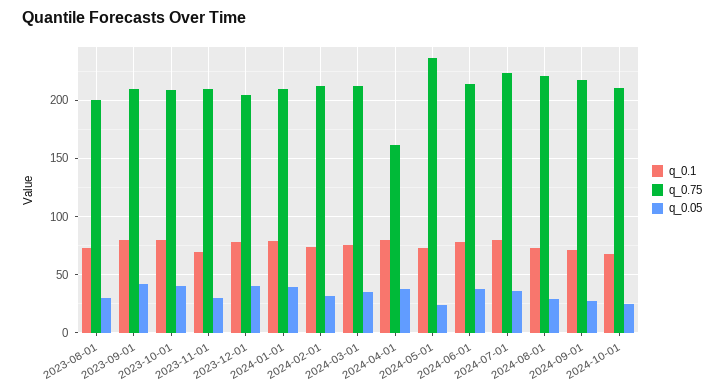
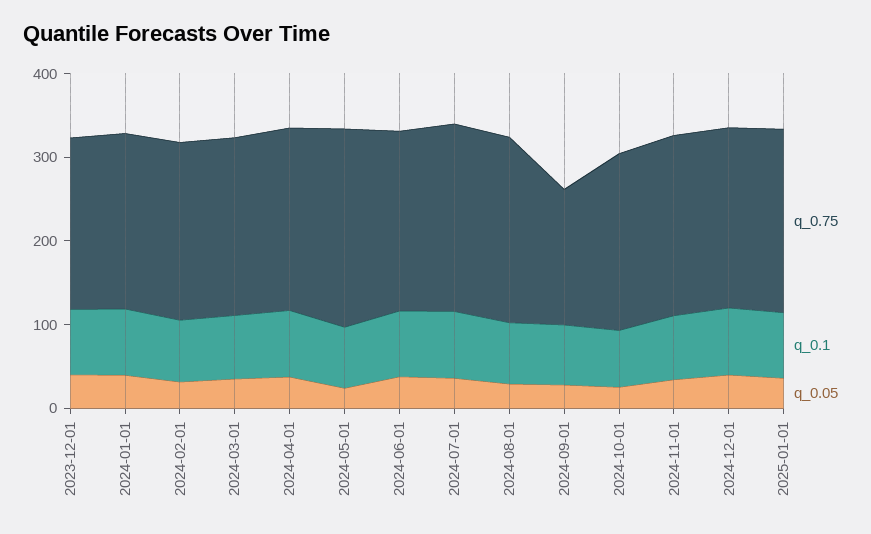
q_0.1, 2023-08-01: 70 -> none
q_0.75, 2023-08-01: 200 -> none
q_0.05, 2023-08-01: 30 -> none
q_0.1, 2023-09-01: 80 -> none
q_0.75, 2023-09-01: 210 -> none
q_0.05, 2023-09-01: 40 -> none
q_0.1, 2023-10-01: 80 -> none
q_0.75, 2023-10-01: 210 -> none
q_0.05, 2023-10-01: 40 -> none
q_0.1, 2023-11-01: 70 -> none
q_0.75, 2023-11-01: 210 -> none
q_0.05, 2023-11-01: 30 -> none
q_0.75, 2024-04-01: 160 -> 220
q_0.75, 2024-09-01: 220 -> 160
q_0.75, 2024-11-01: none -> 220
q_0.1, 2024-11-01: none -> 80
q_0.05, 2024-11-01: none -> 40
q_0.75, 2024-12-01: none -> 220
q_0.1, 2024-12-01: none -> 80
q_0.05, 2024-12-01: none -> 40
q_0.75, 2025-01-01: none -> 220
q_0.1, 2025-01-01: none -> 80
q_0.05, 2025-01-01: none -> 40

